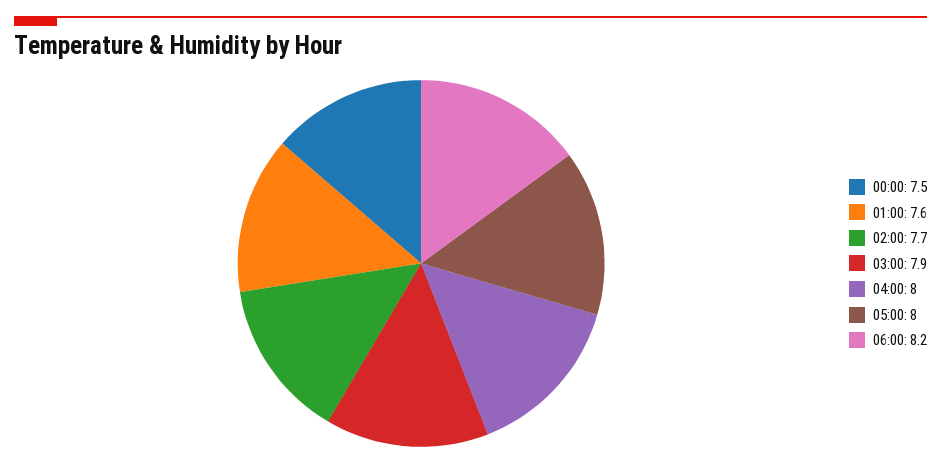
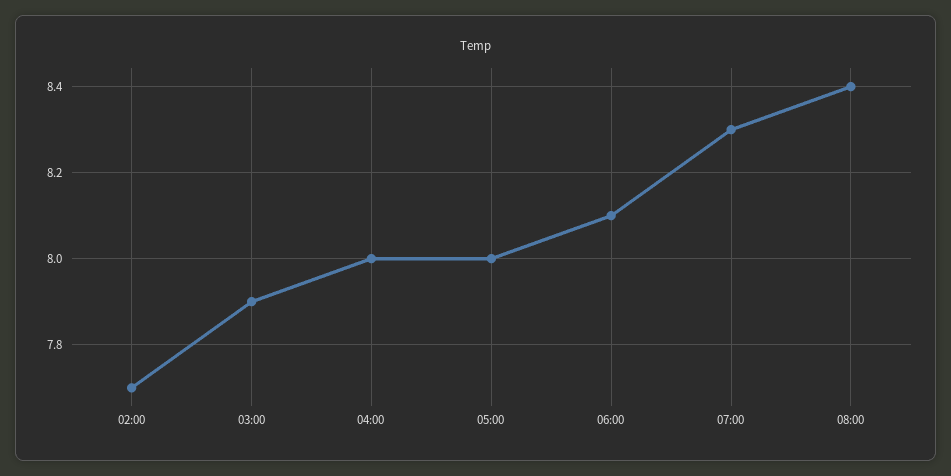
00:00: 7.5 -> none
01:00: 7.6 -> none
06:00: 8.2 -> 8.1
07:00: none -> 8.3
08:00: none -> 8.4

